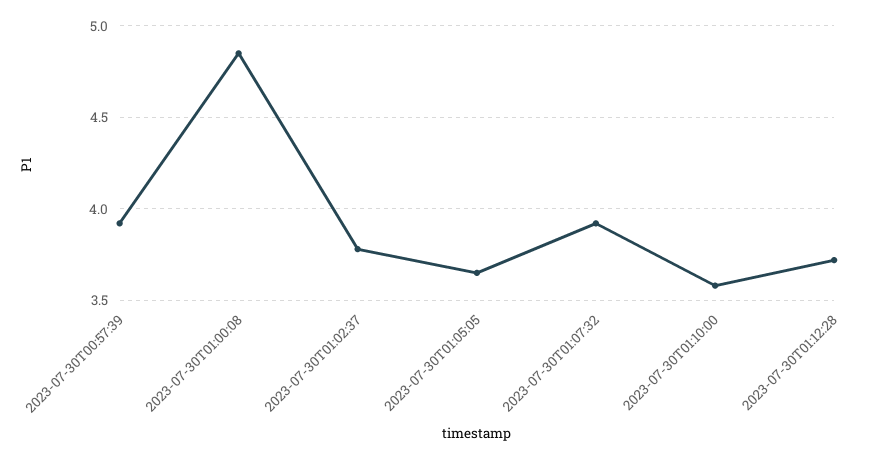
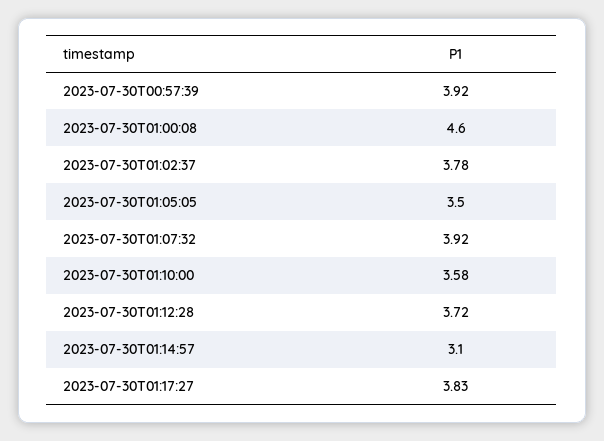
2023-07-30T01:00:08: 4.85 -> 4.6
2023-07-30T01:05:05: 3.65 -> 3.5
2023-07-30T01:14:57: none -> 3.1
2023-07-30T01:17:27: none -> 3.83

